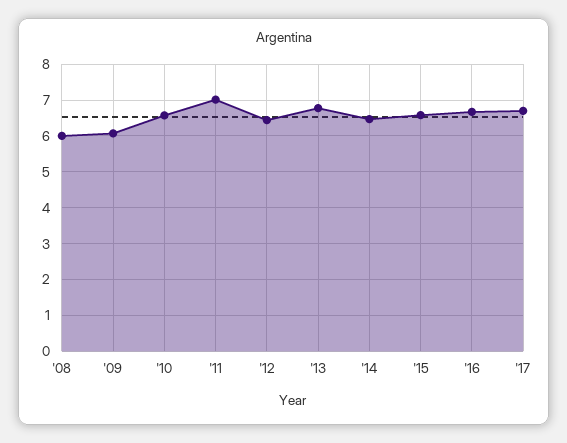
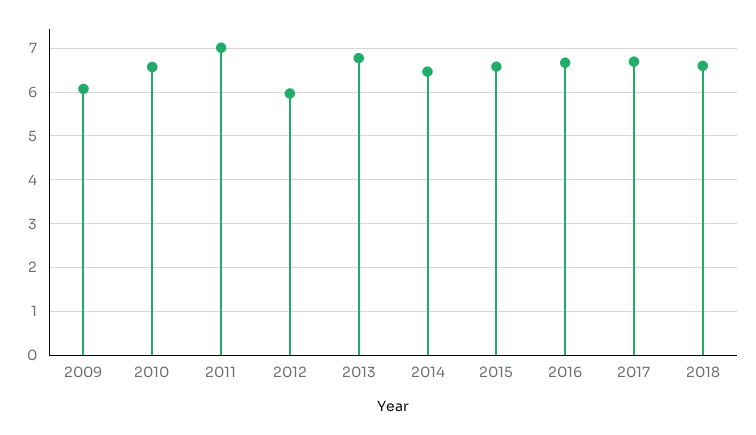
'08: 6 -> none
'12: 6.4 -> 6
2018: none -> 6.6

